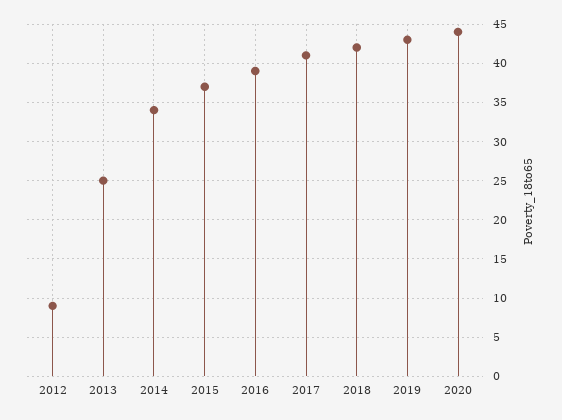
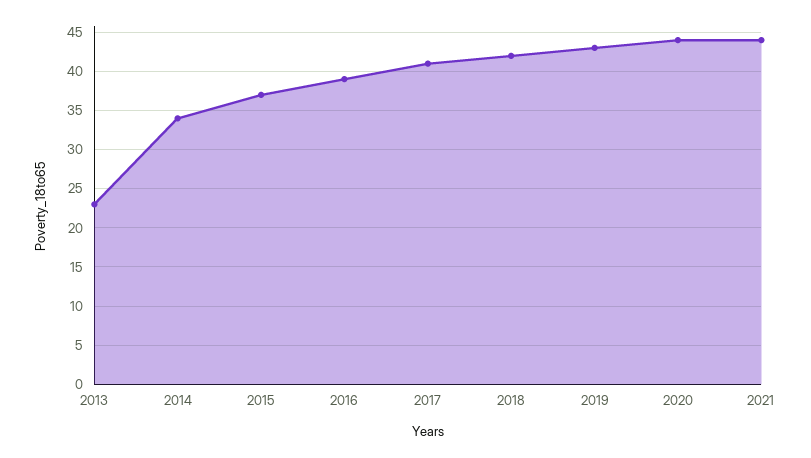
2012: 9 -> none
2013: 25 -> 23
2021: none -> 44

